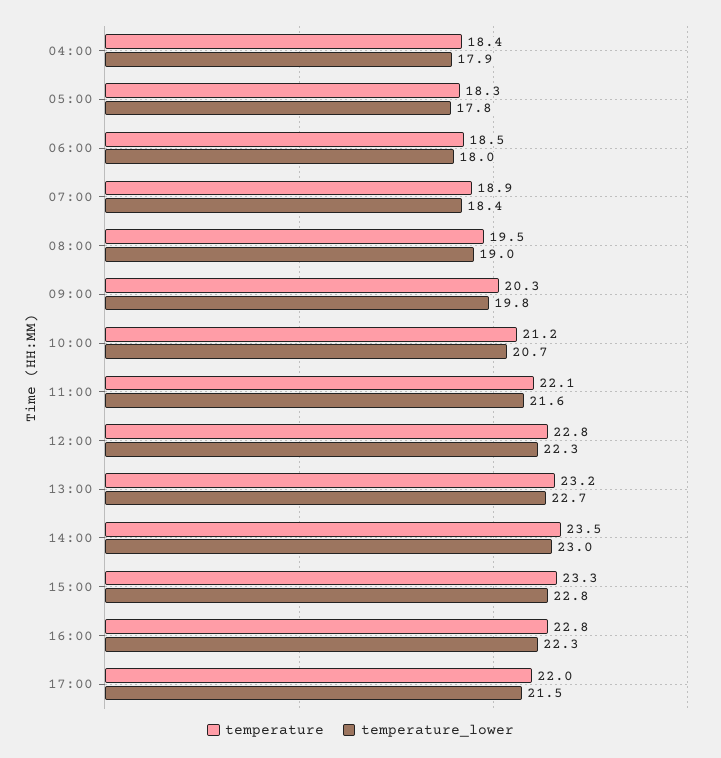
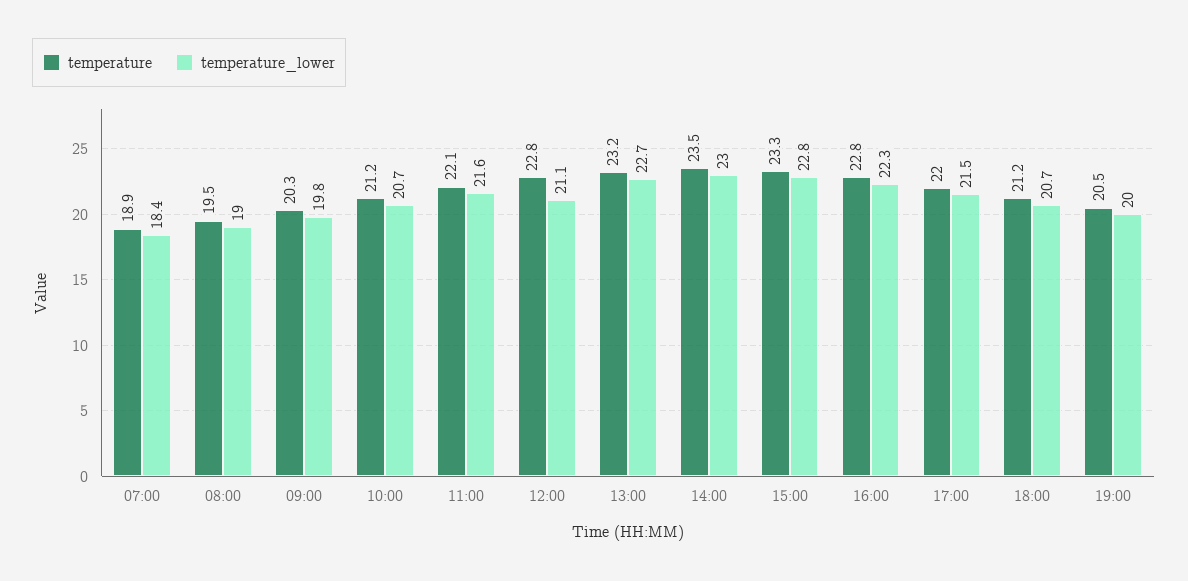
temperature, 04:00: 18.4 -> none
temperature_lower, 04:00: 17.9 -> none
temperature, 05:00: 18.3 -> none
temperature_lower, 05:00: 17.8 -> none
temperature, 06:00: 18.5 -> none
temperature_lower, 06:00: 18 -> none
temperature_lower, 12:00: 22.3 -> 21.1
temperature, 18:00: none -> 21.2
temperature_lower, 18:00: none -> 20.7
temperature, 19:00: none -> 20.5
temperature_lower, 19:00: none -> 20

